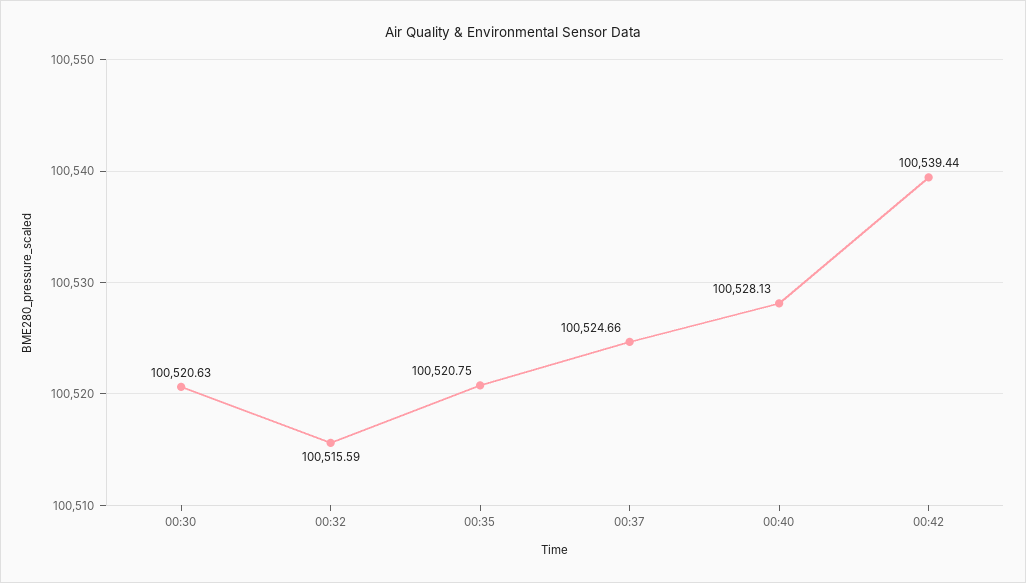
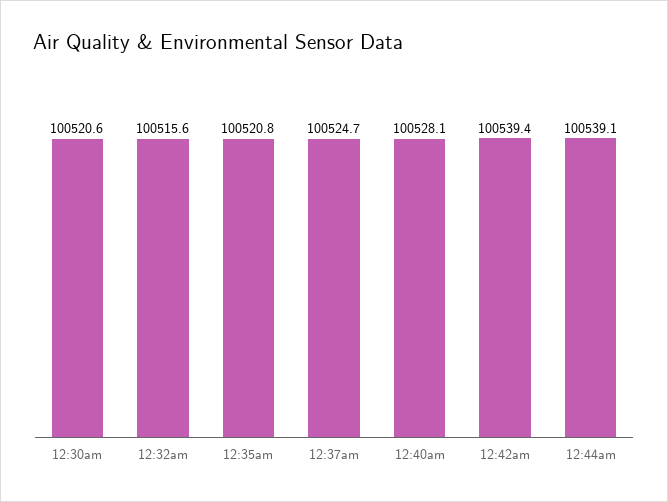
12:44am: none -> 100539.1

